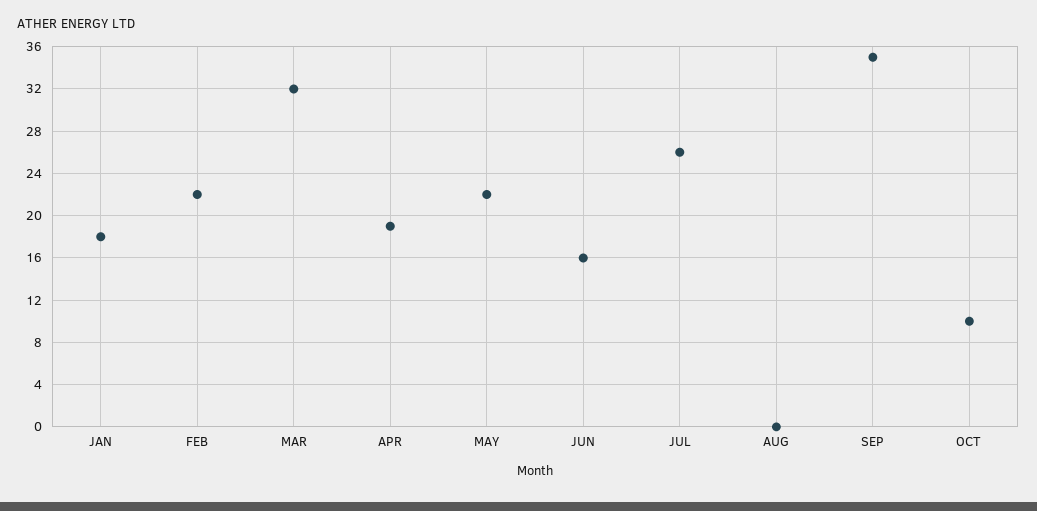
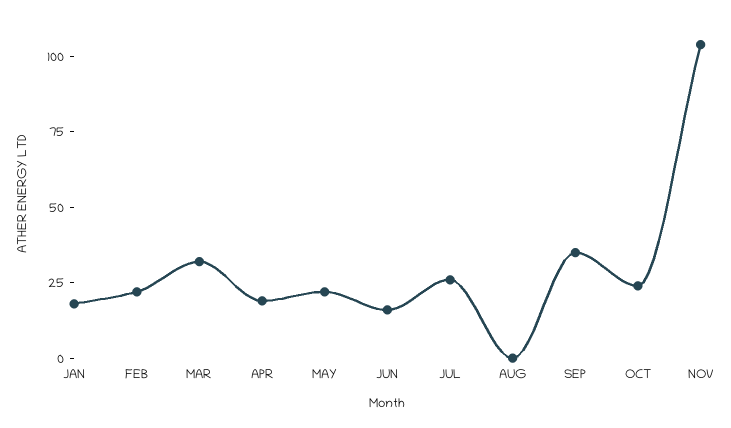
OCT: 10 -> 25
NOV: none -> 105

